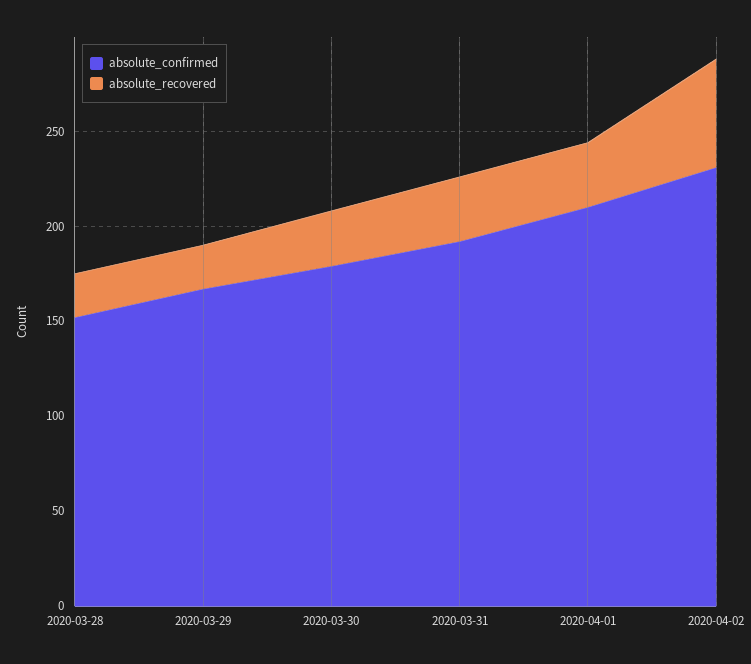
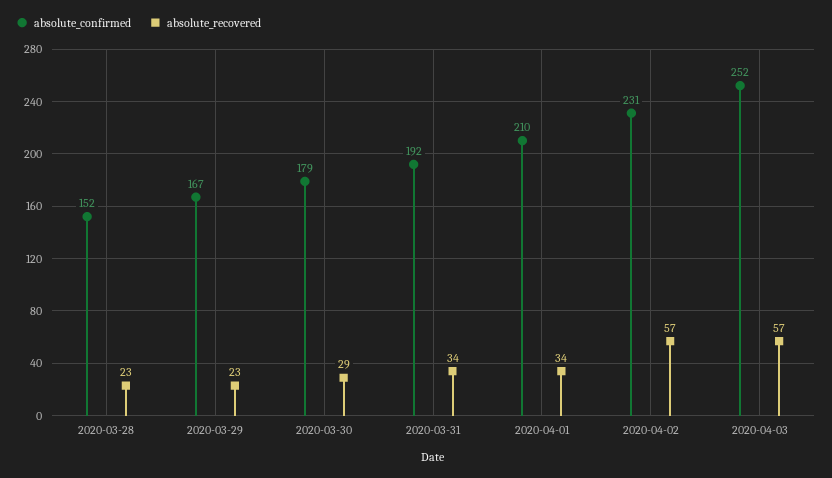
absolute_confirmed, 2020-04-03: none -> 252
absolute_recovered, 2020-04-03: none -> 57

